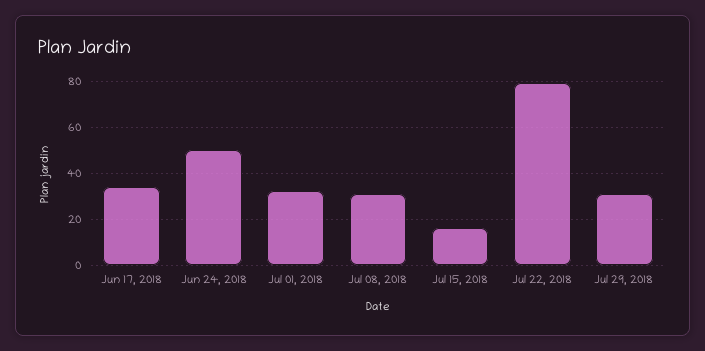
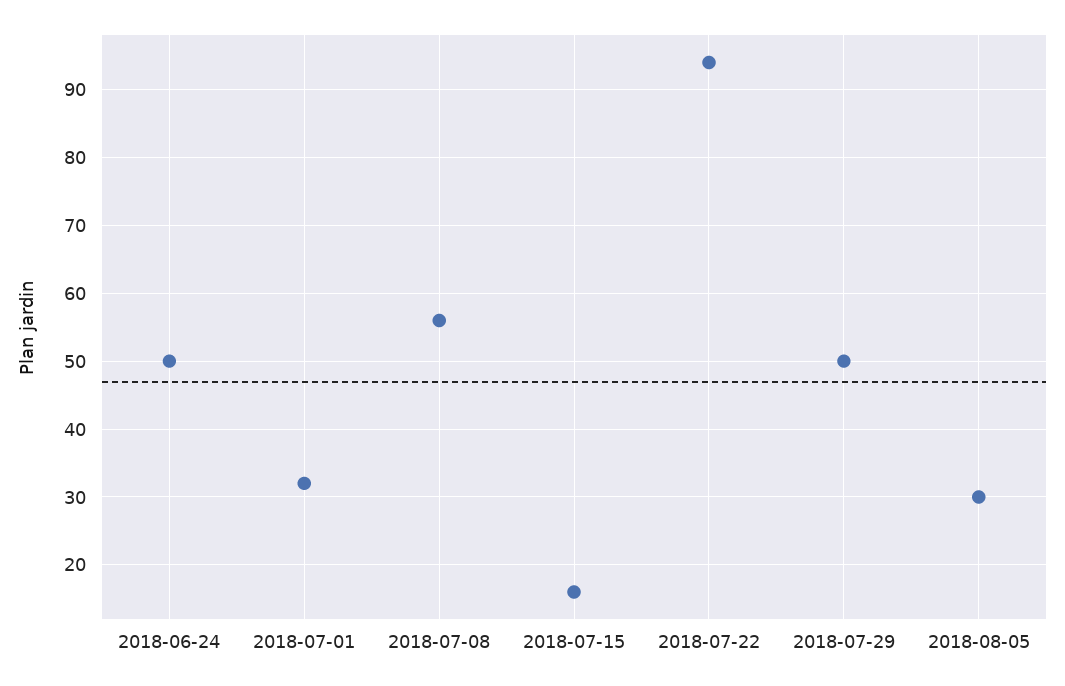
Jun 17, 2018: 35 -> none
Jul 08, 2018: 30 -> 56
Jul 22, 2018: 80 -> 94
Jul 29, 2018: 30 -> 50
2018-08-05: none -> 30

